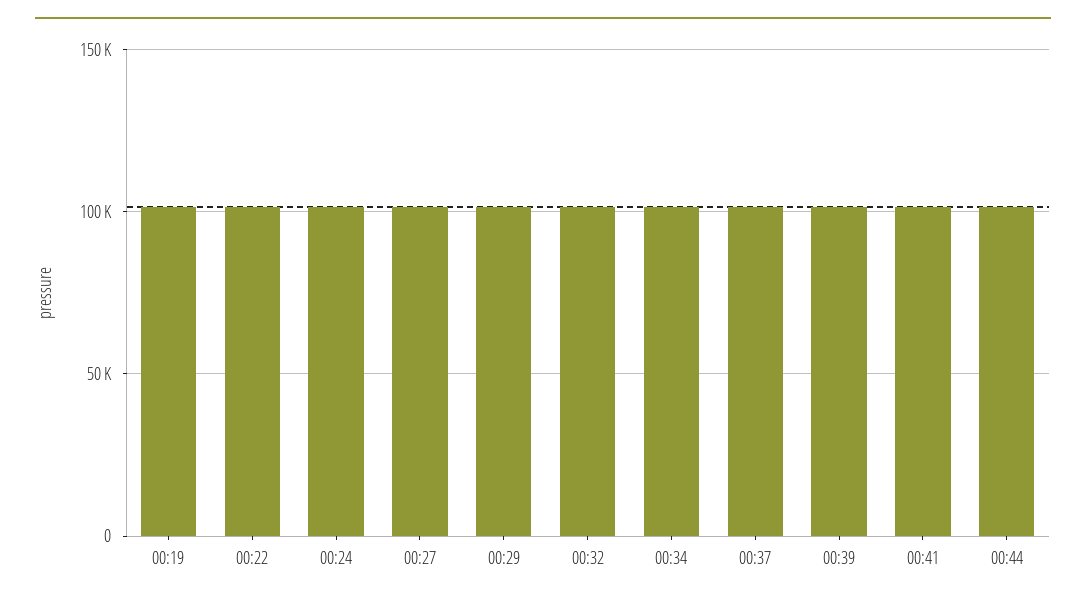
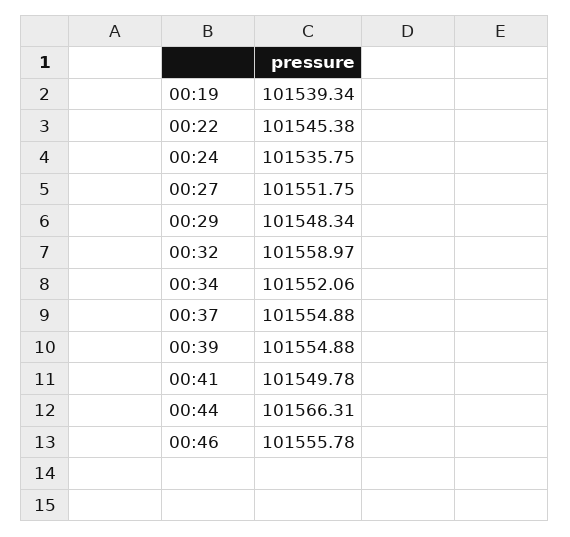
00:46: none -> 101555.78

